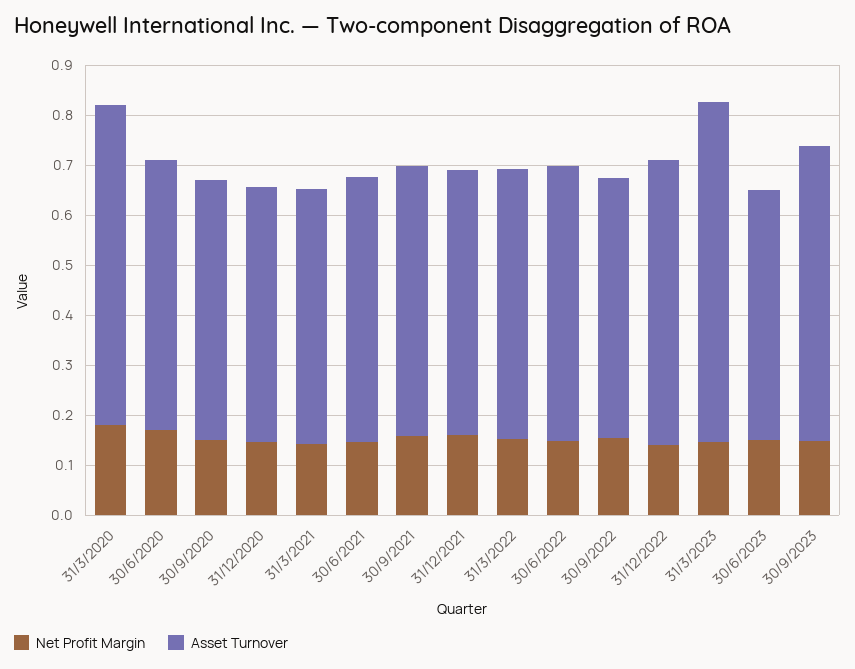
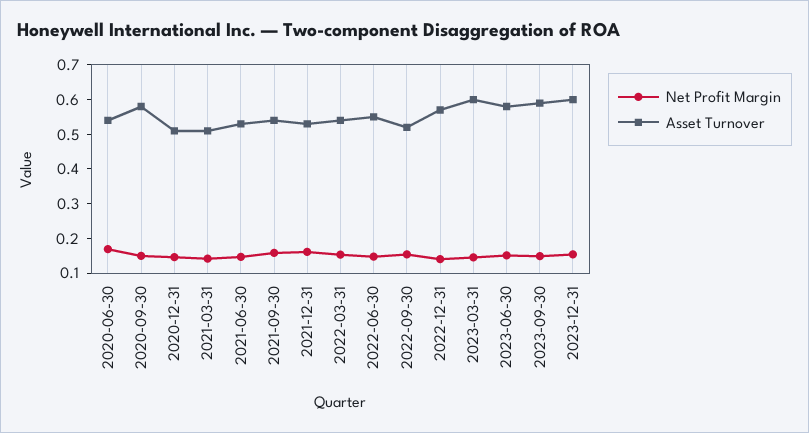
Net Profit Margin, 31/3/2020: 0.18 -> none
Asset Turnover, 31/3/2020: 0.64 -> none
Asset Turnover, 30/9/2020: 0.52 -> 0.575
Asset Turnover, 31/3/2023: 0.68 -> 0.6
Asset Turnover, 30/6/2023: 0.5 -> 0.575
Net Profit Margin, 2023-12-31: none -> 0.15
Asset Turnover, 2023-12-31: none -> 0.6

